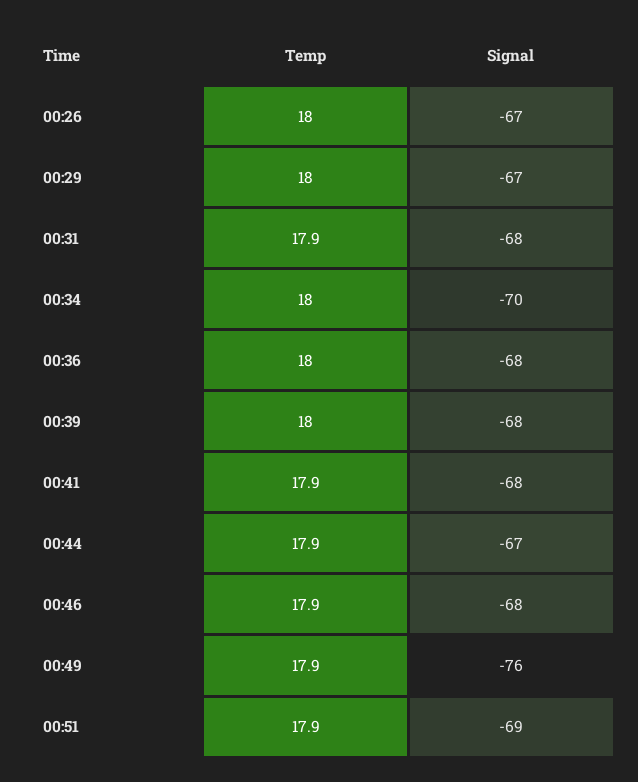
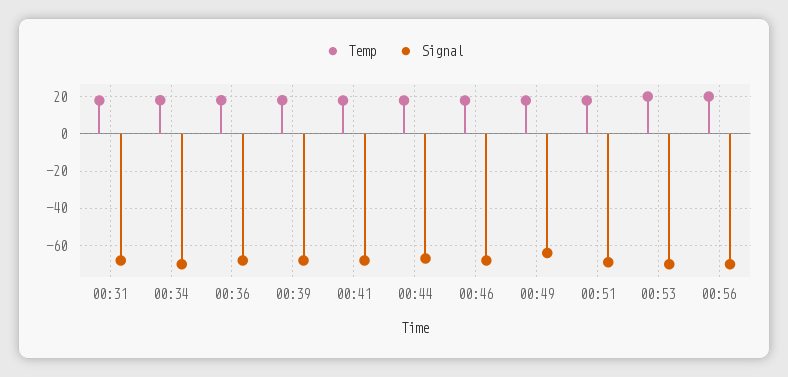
Temp, 00:26: 18 -> none
Signal, 00:26: -67 -> none
Temp, 00:29: 18 -> none
Signal, 00:29: -67 -> none
Signal, 00:49: -76 -> -65
Temp, 00:53: none -> 20
Signal, 00:53: none -> -70
Temp, 00:56: none -> 20
Signal, 00:56: none -> -70

